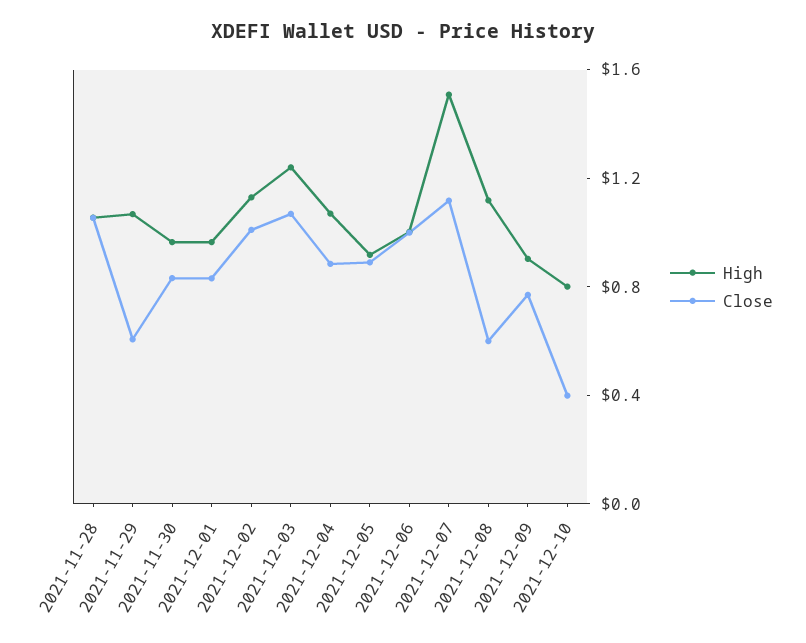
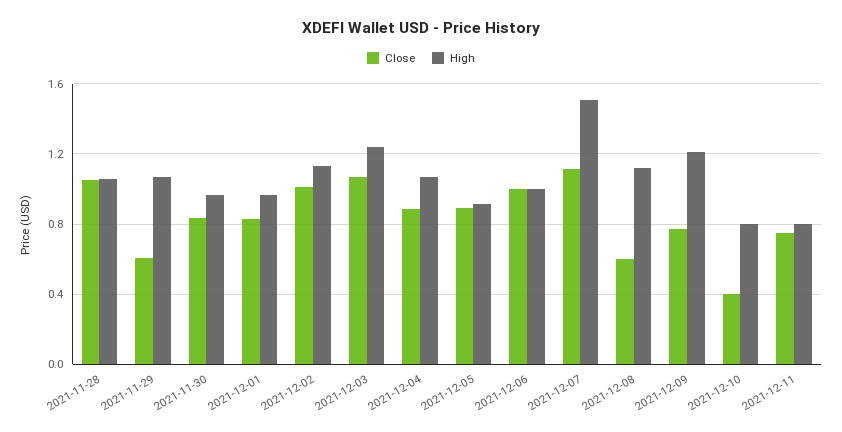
High, 2021-12-09: 0.9 -> 1.2
Close, 2021-12-11: none -> 0.75
High, 2021-12-11: none -> 0.8

